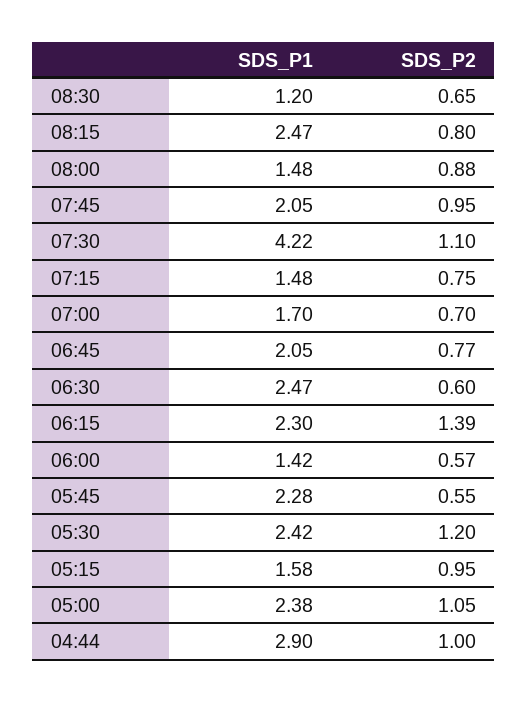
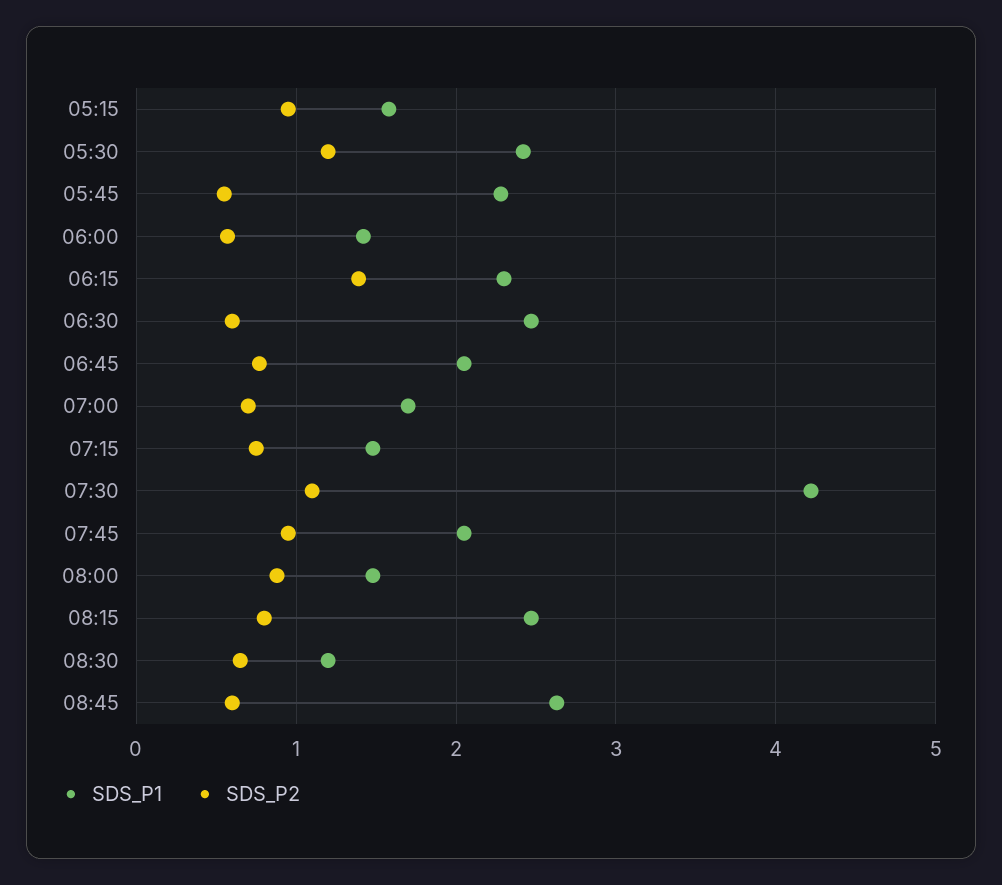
SDS_P1, 05:00: 2.38 -> none
SDS_P2, 05:00: 1.05 -> none
SDS_P1, 04:44: 2.9 -> none
SDS_P2, 04:44: 1 -> none
SDS_P1, 08:45: none -> 2.6
SDS_P2, 08:45: none -> 0.6

